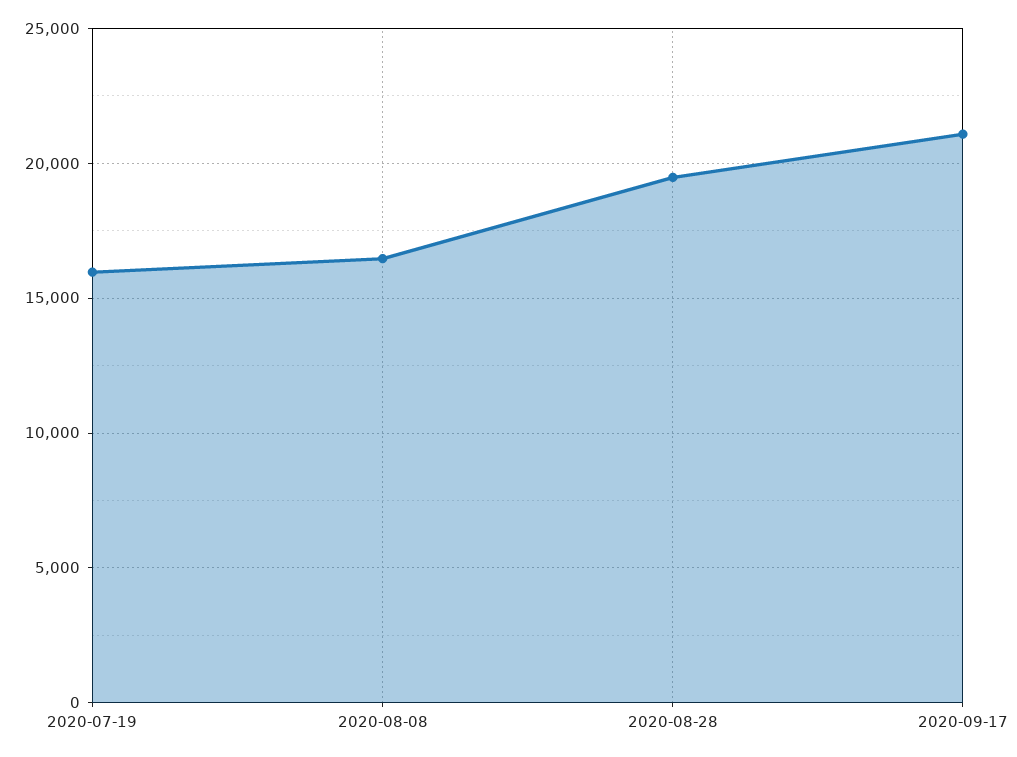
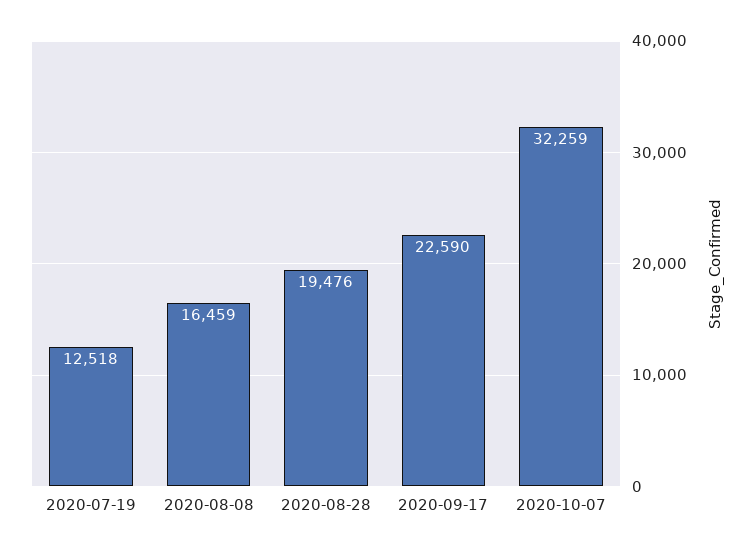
2020-07-19: 16000 -> 12518
2020-09-17: 21000 -> 22590
2020-10-07: none -> 32259

